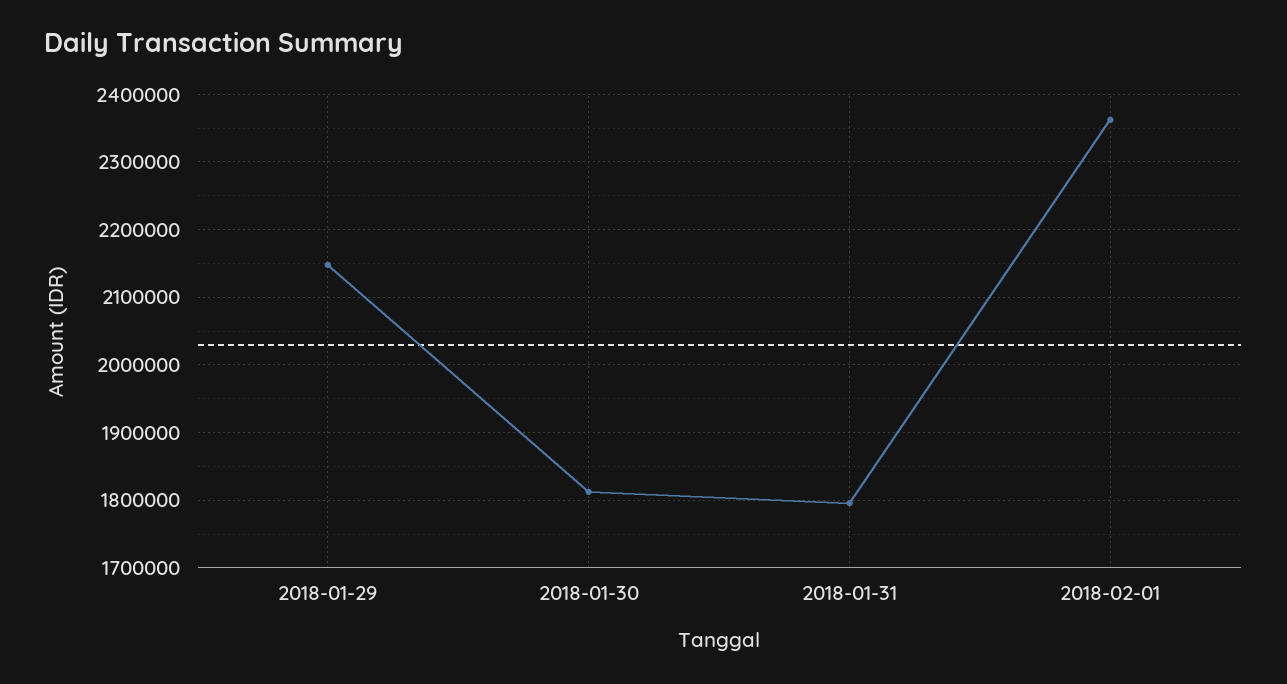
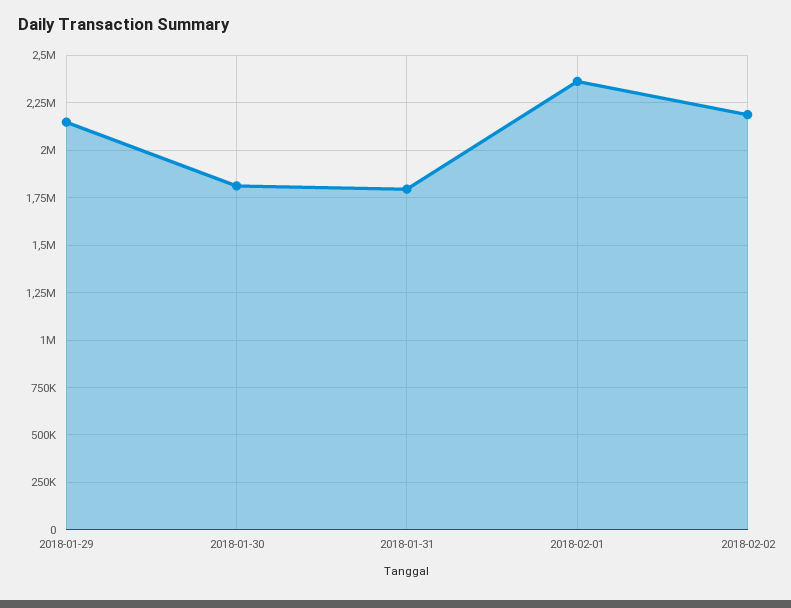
2018-02-02: none -> 2200000

